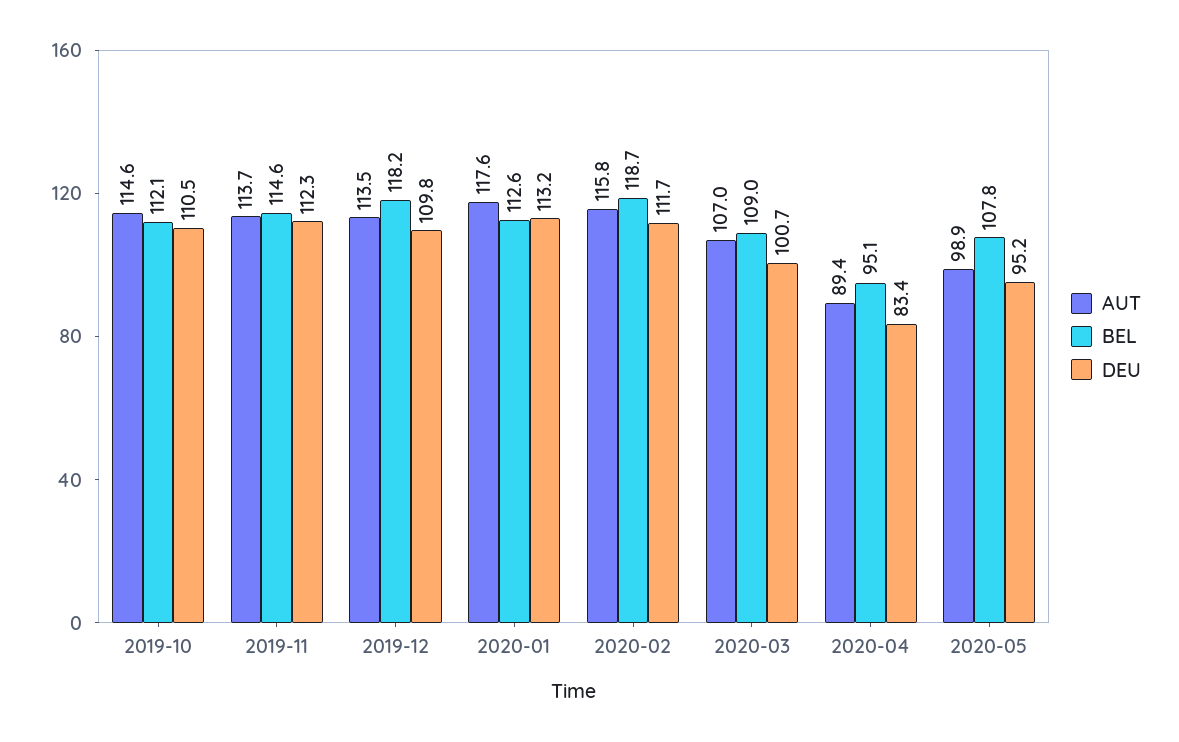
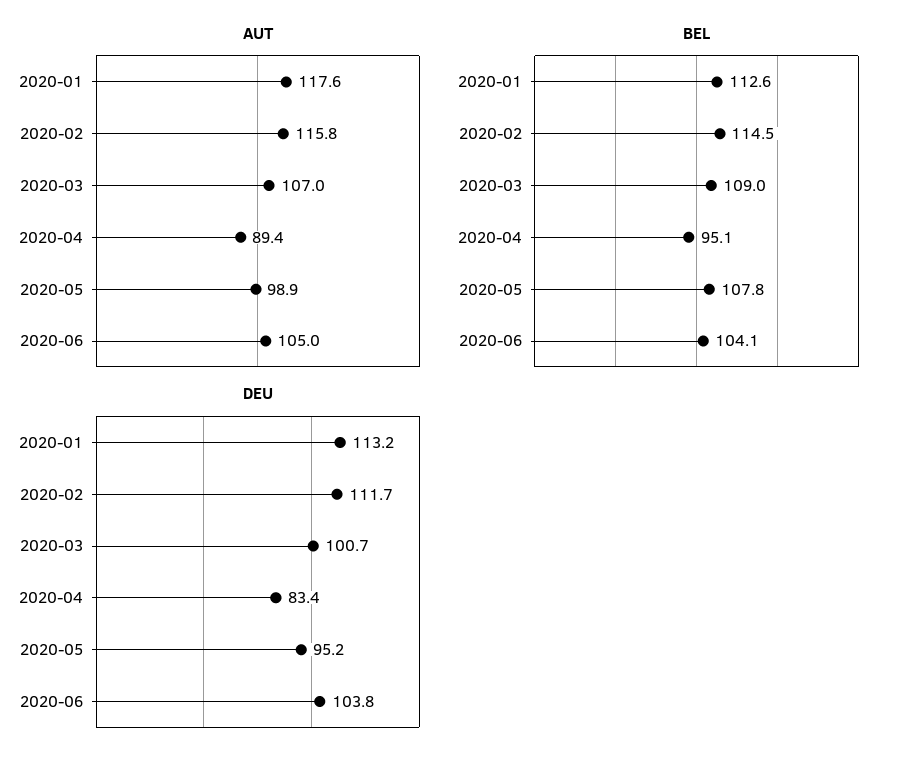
AUT, 2019-10: 114.6 -> none
BEL, 2019-10: 112.1 -> none
DEU, 2019-10: 110.5 -> none
AUT, 2019-11: 113.7 -> none
BEL, 2019-11: 114.6 -> none
DEU, 2019-11: 112.3 -> none
AUT, 2019-12: 113.5 -> none
BEL, 2019-12: 118.2 -> none
DEU, 2019-12: 109.8 -> none
BEL, 2020-02: 118.7 -> 114.5
AUT, 2020-06: none -> 105
BEL, 2020-06: none -> 104.1
DEU, 2020-06: none -> 103.8

